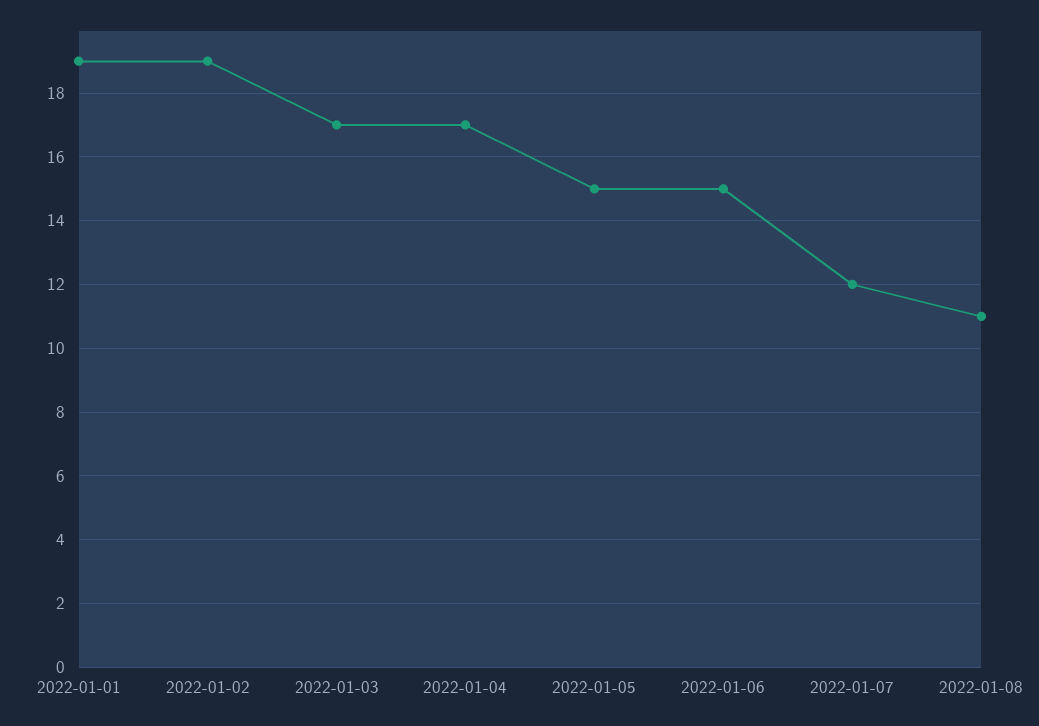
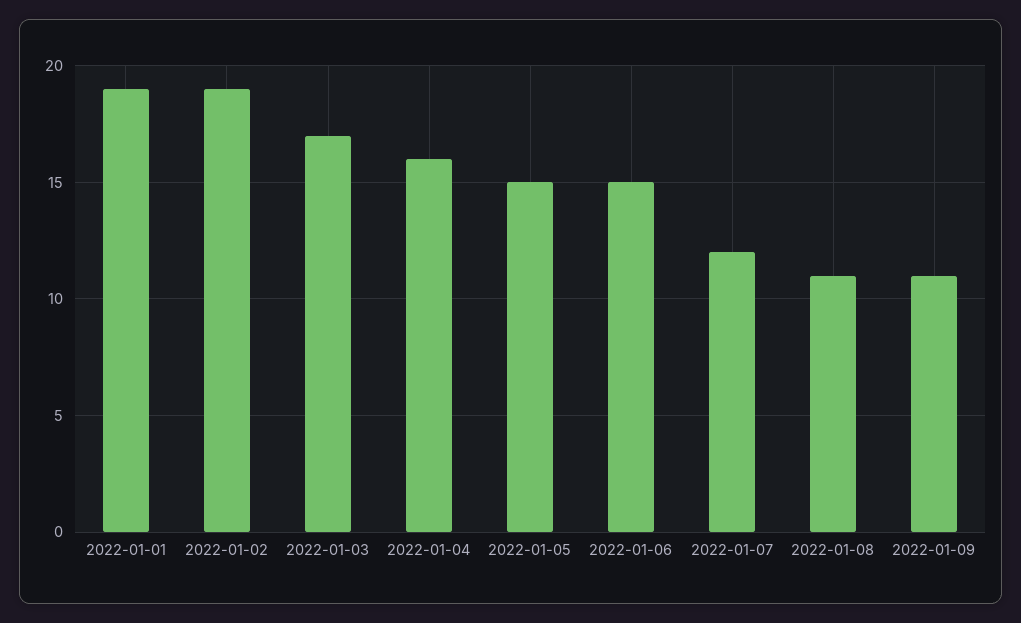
2022-01-04: 17 -> 16
2022-01-09: none -> 11

